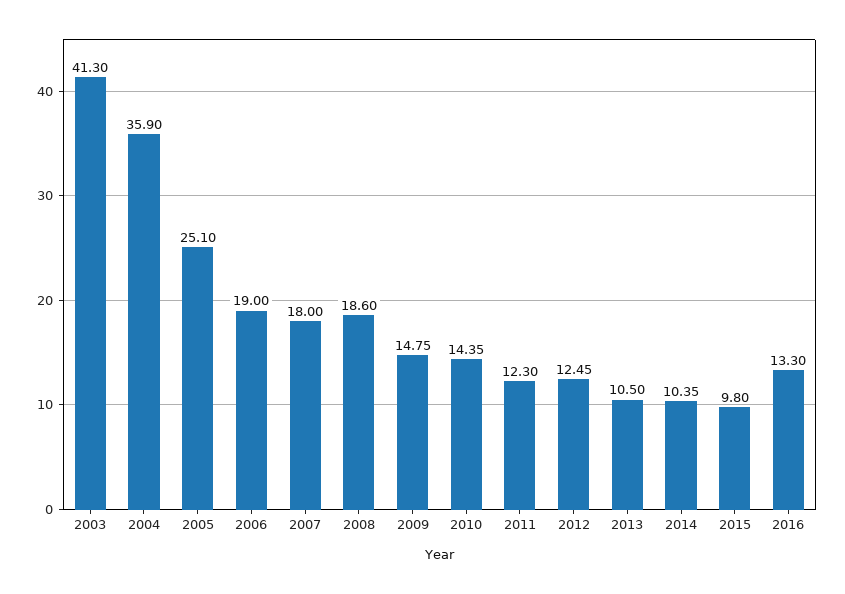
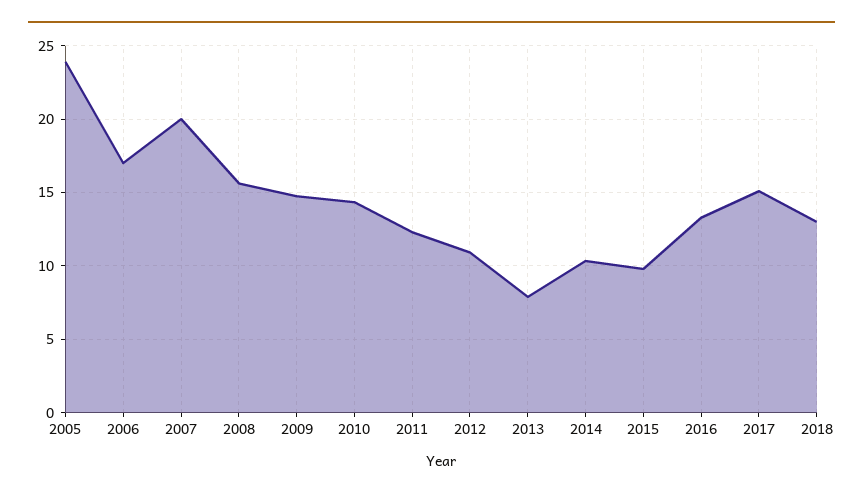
2003: 41.3 -> none
2004: 35.9 -> none
2005: 25.1 -> 24
2006: 19 -> 17
2007: 18 -> 20
2008: 18.6 -> 15.5
2012: 12.45 -> 11
2013: 10.5 -> 8
2017: none -> 15
2018: none -> 13

